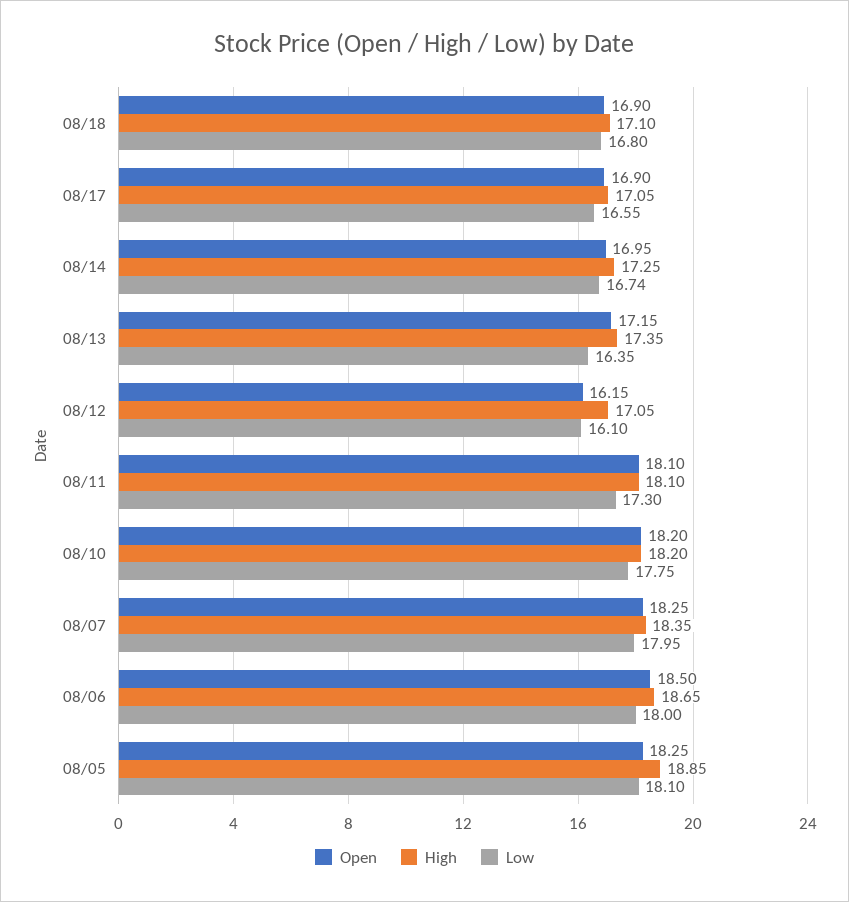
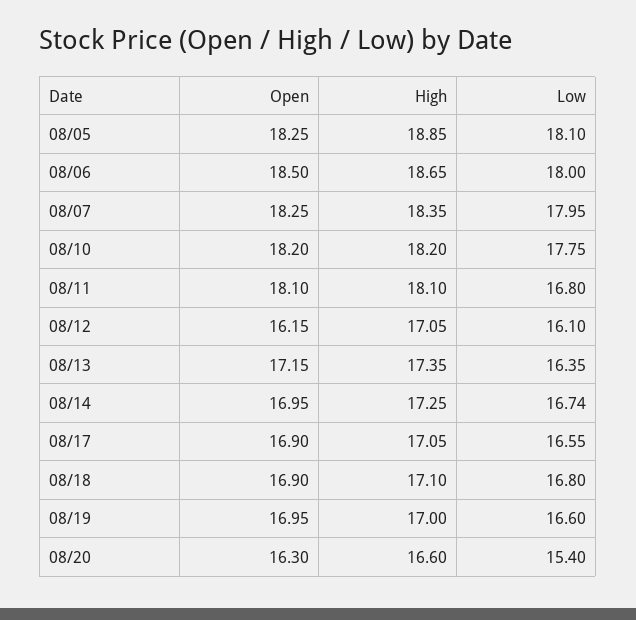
Low, 08/11: 17.3 -> 16.8
Open, 08/19: none -> 16.95
High, 08/19: none -> 17
Low, 08/19: none -> 16.6
Open, 08/20: none -> 16.3
High, 08/20: none -> 16.6
Low, 08/20: none -> 15.4

